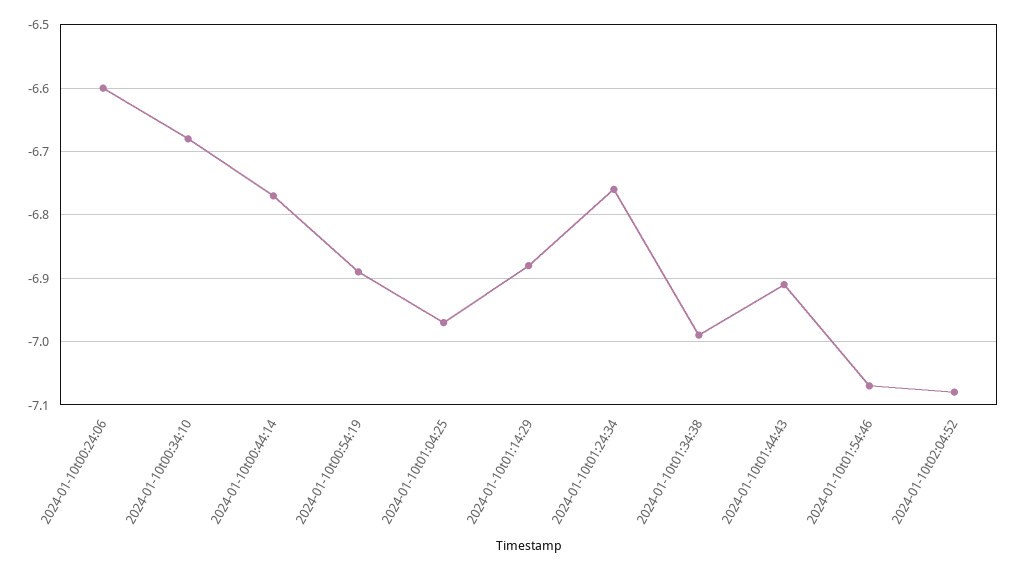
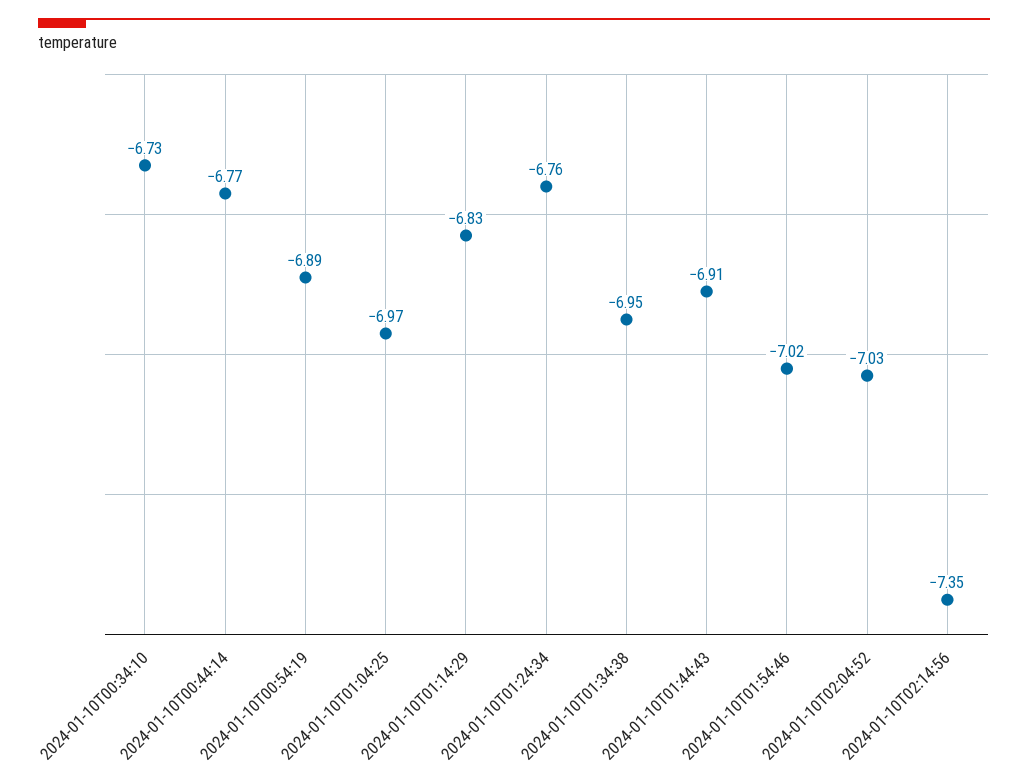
2024-01-10t00:24:06: -6.6 -> none
2024-01-10t00:34:10: -6.68 -> -6.73
2024-01-10t01:14:29: -6.88 -> -6.83
2024-01-10t01:34:38: -6.99 -> -6.95
2024-01-10t01:54:46: -7.07 -> -7.02
2024-01-10t02:04:52: -7.08 -> -7.03
2024-01-10T02:14:56: none -> -7.35

